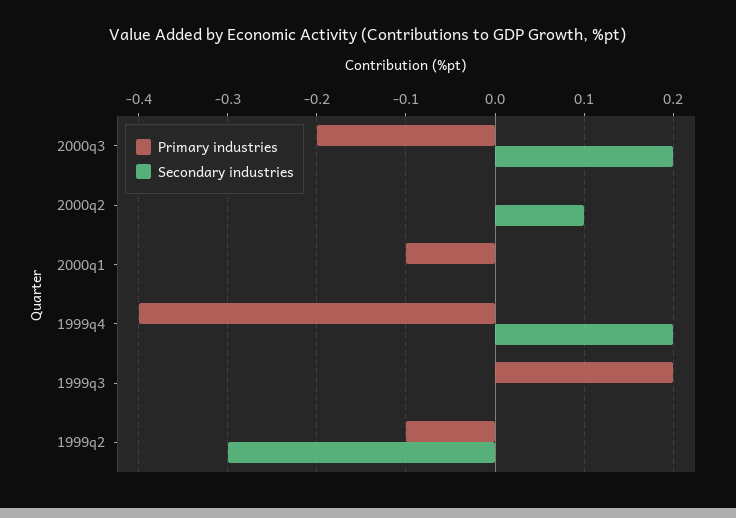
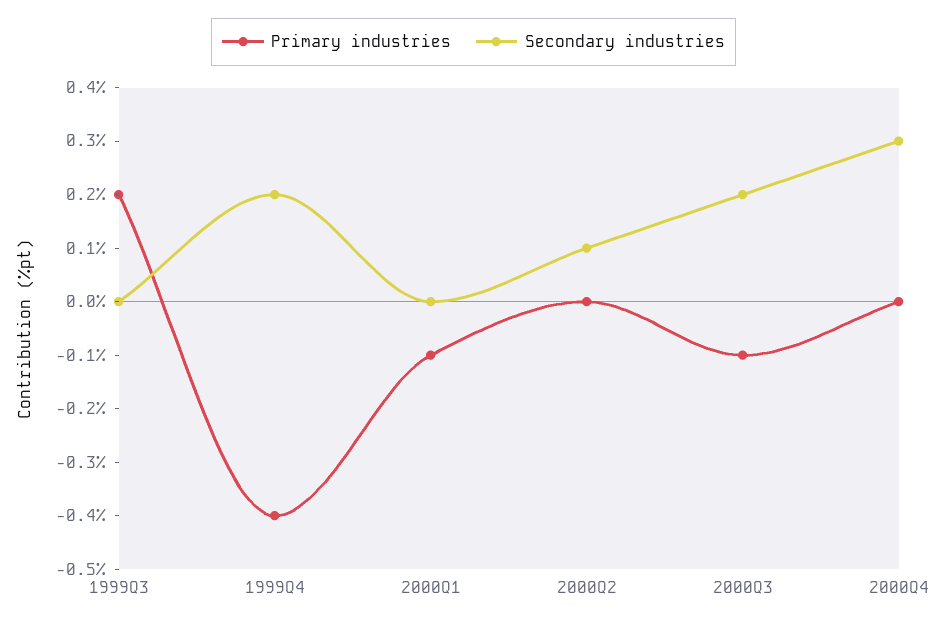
Primary industries, 2000q3: -0.2 -> -0.1
Primary industries, 1999q2: -0.1 -> none
Secondary industries, 1999q2: -0.3 -> none
Primary industries, 2000Q4: none -> 0
Secondary industries, 2000Q4: none -> 0.3

